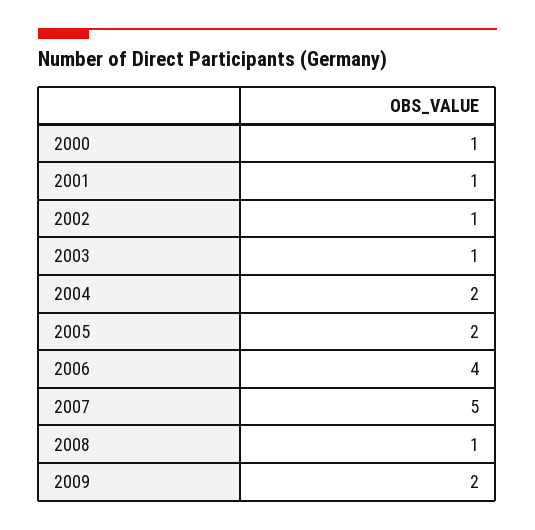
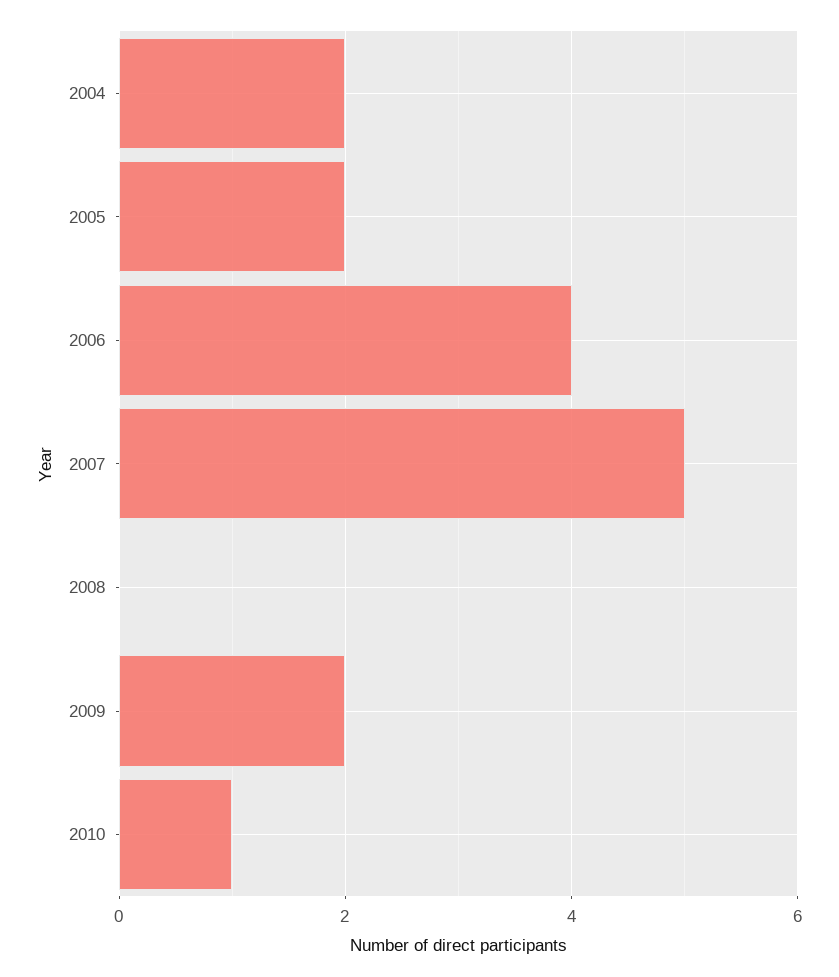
2000: 1 -> none
2001: 1 -> none
2002: 1 -> none
2003: 1 -> none
2008: 1 -> 0
2010: none -> 1

